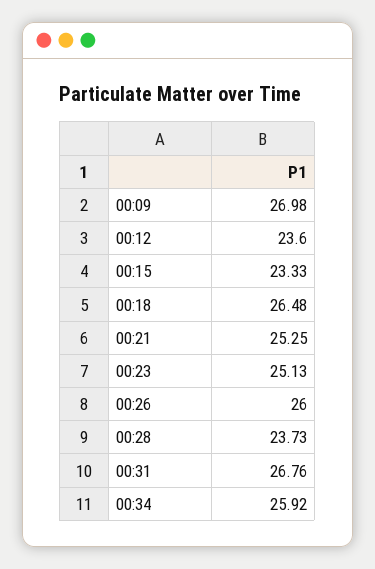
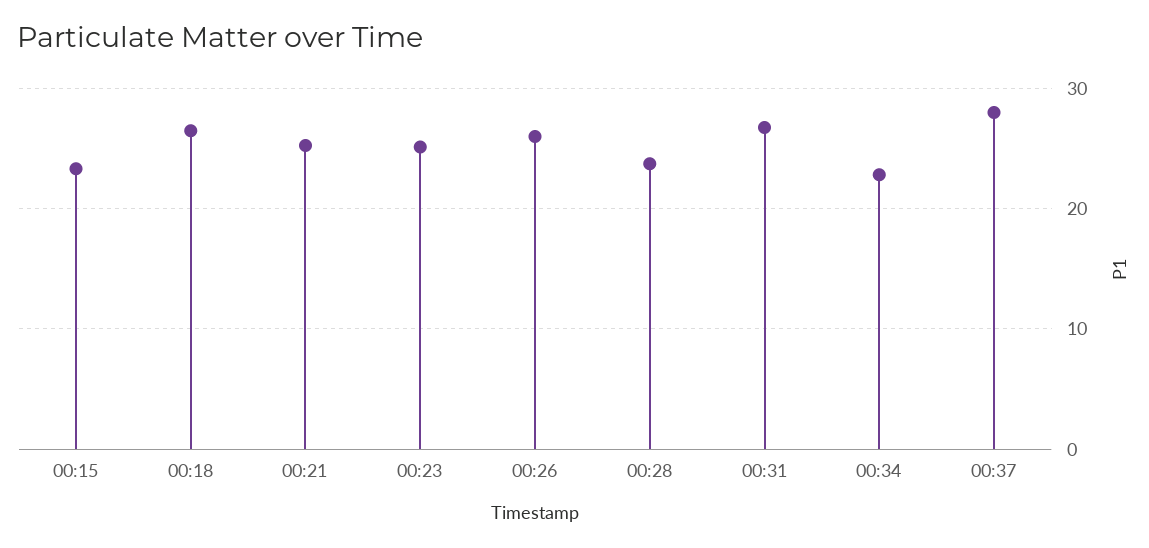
00:09: 26.98 -> none
00:12: 23.6 -> none
00:34: 25.92 -> 23
00:37: none -> 28

